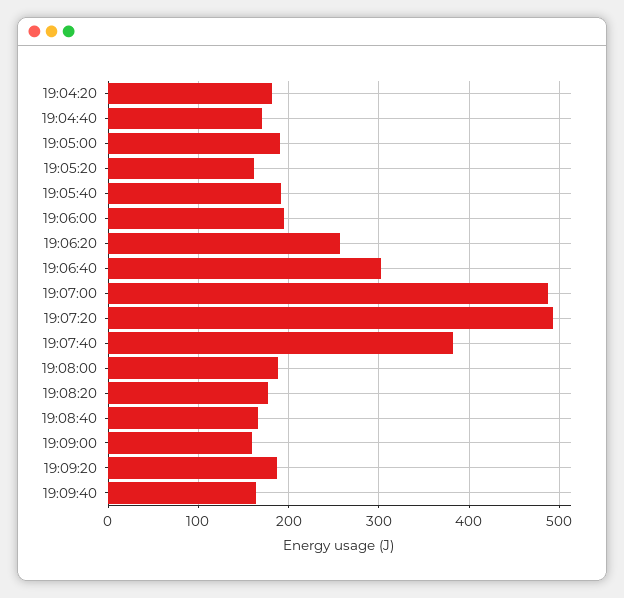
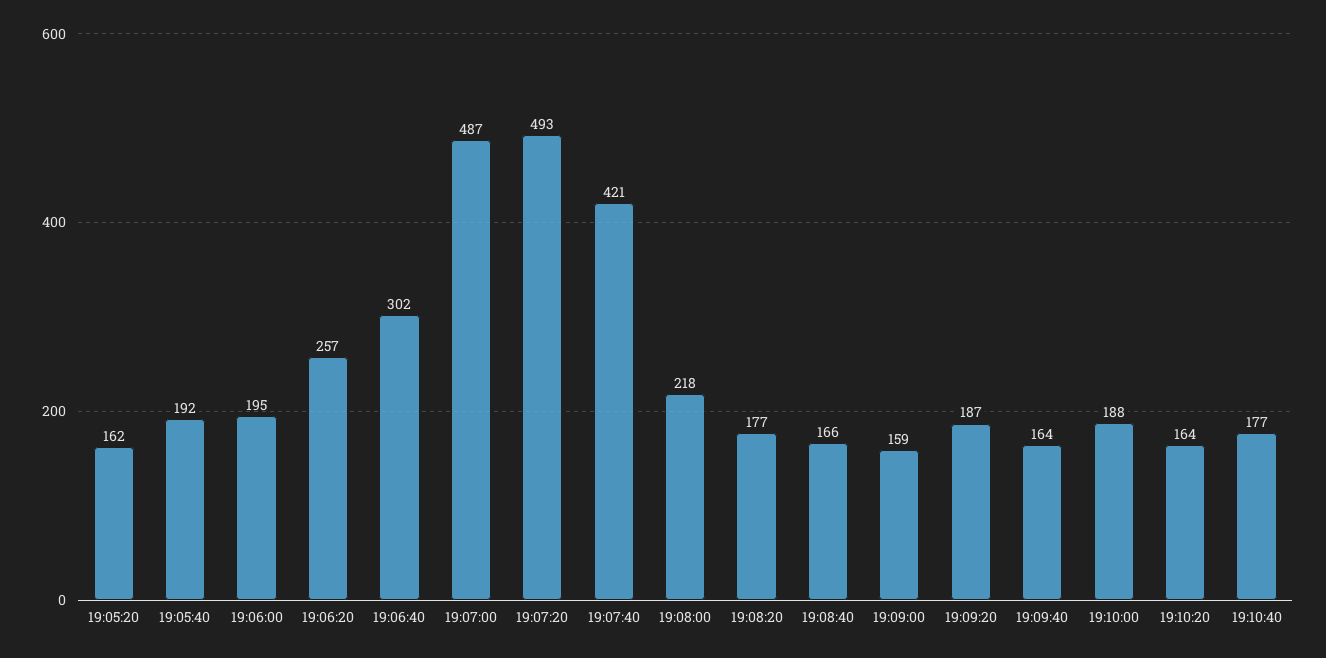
19:04:20: 180 -> none
19:04:40: 170 -> none
19:05:00: 190 -> none
19:07:40: 380 -> 421
19:08:00: 190 -> 218
19:10:00: none -> 188
19:10:20: none -> 164
19:10:40: none -> 177

